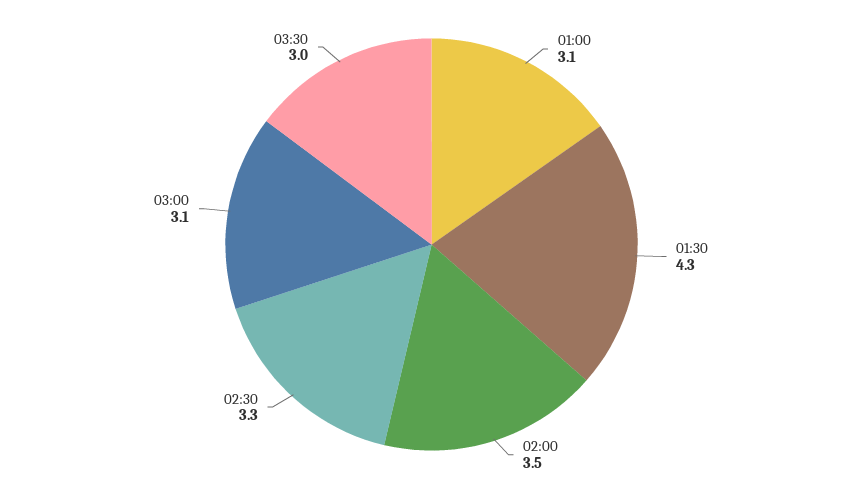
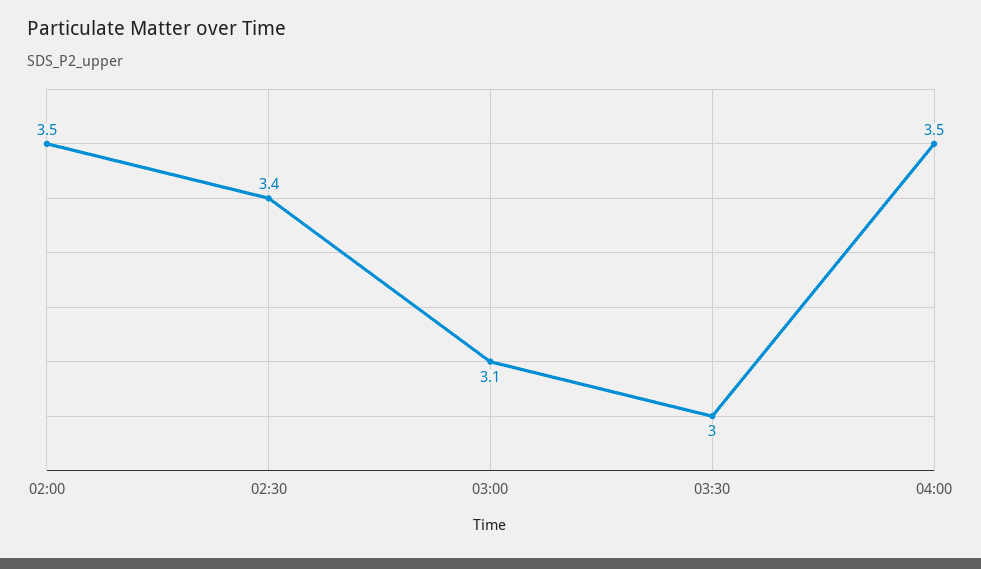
01:00: 3.1 -> none
01:30: 4.3 -> none
02:30: 3.3 -> 3.4
04:00: none -> 3.5

